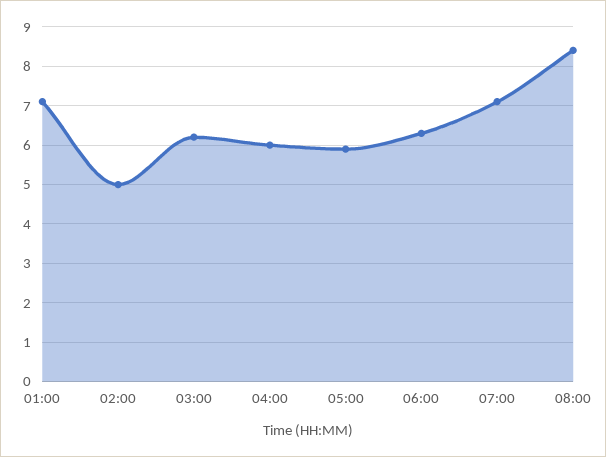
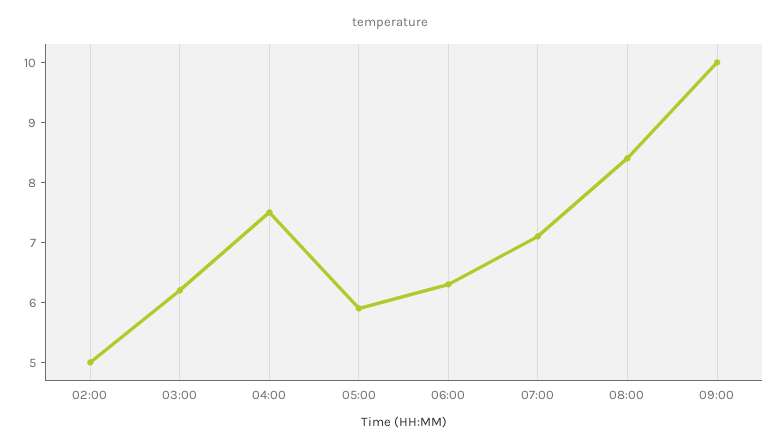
01:00: 7 -> none
04:00: 6 -> 7.5
09:00: none -> 10

